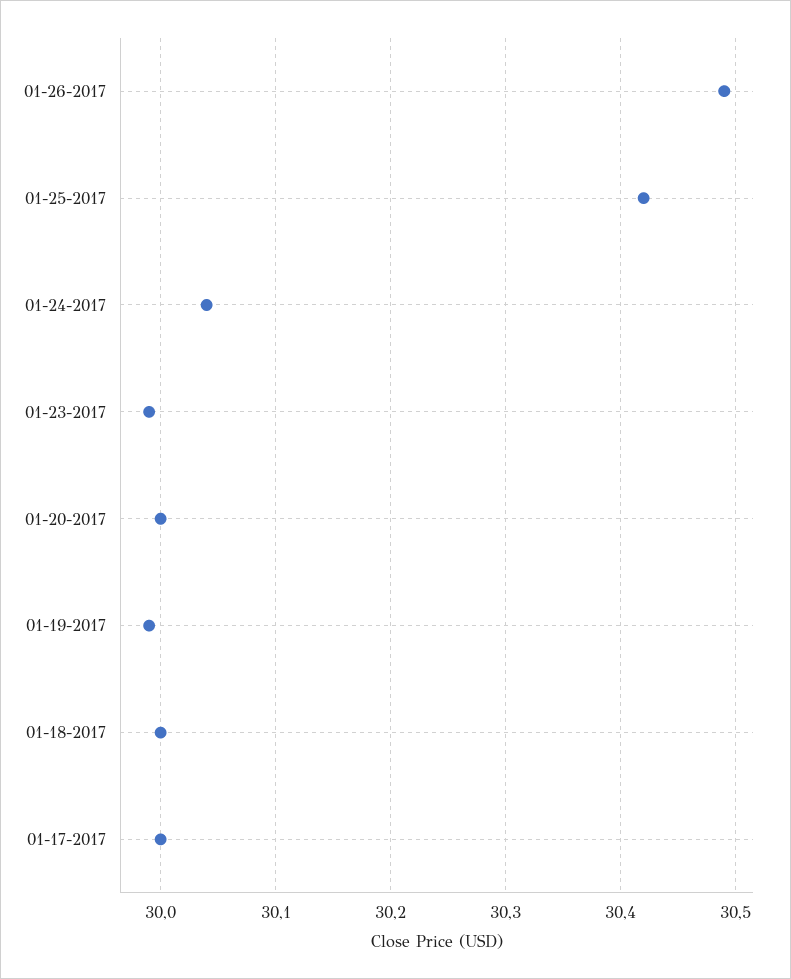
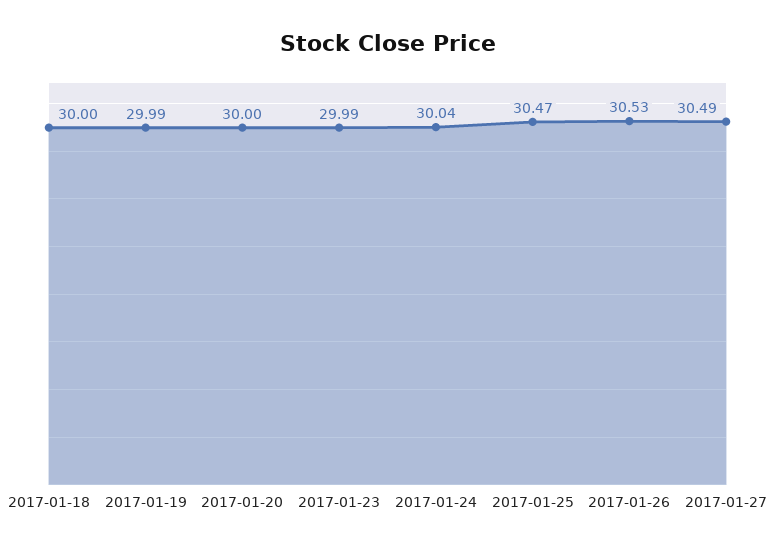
01-26-2017: 30.49 -> 30.53
01-25-2017: 30.42 -> 30.47
01-17-2017: 30 -> none
2017-01-27: none -> 30.49

